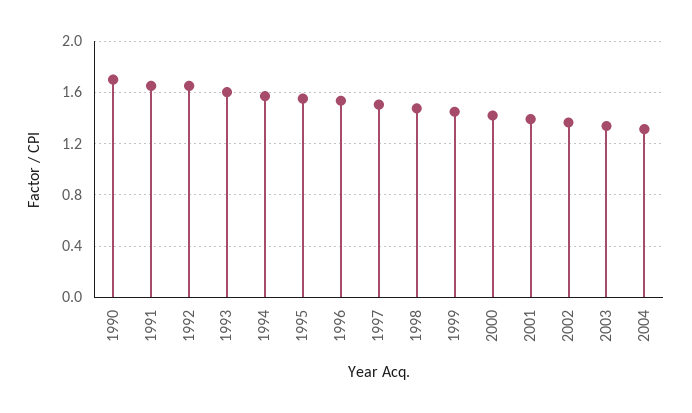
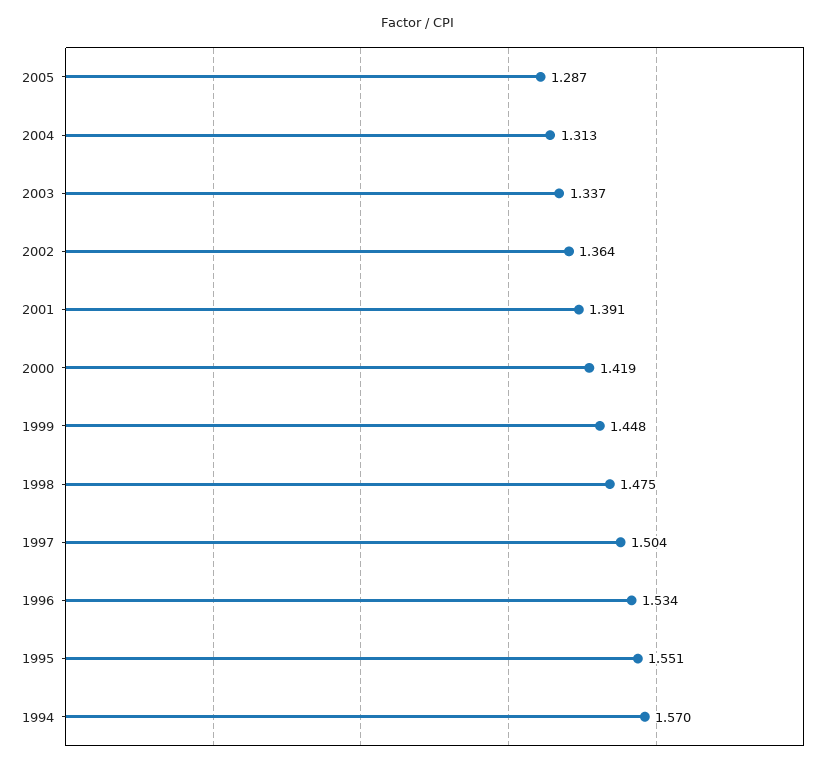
1990: 1.7 -> none
1991: 1.65 -> none
1992: 1.65 -> none
1993: 1.6 -> none
2005: none -> 1.287

